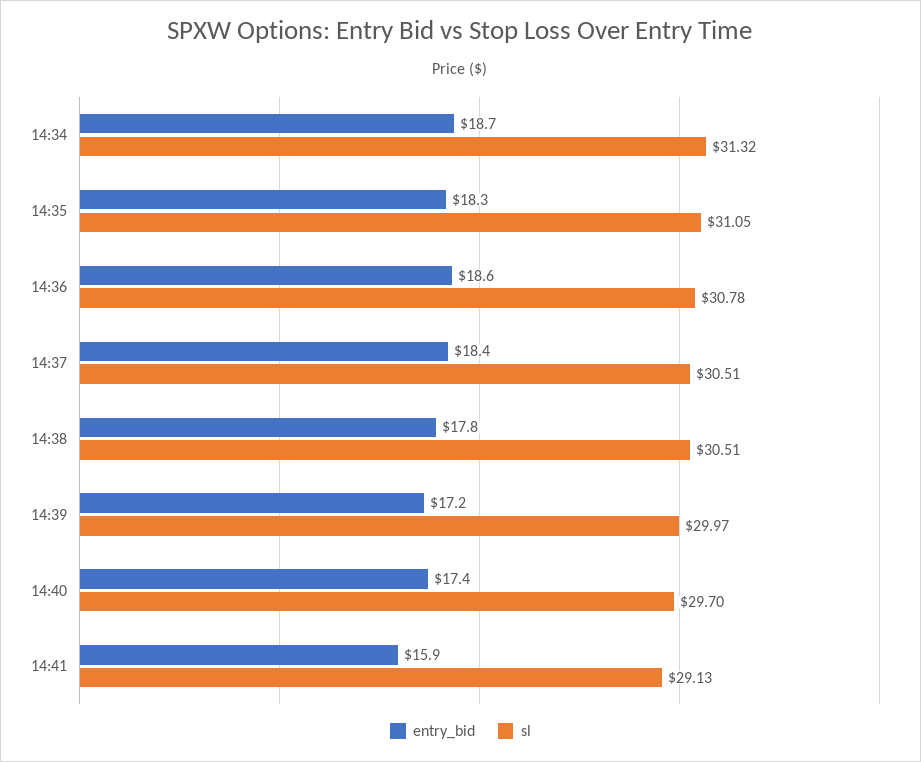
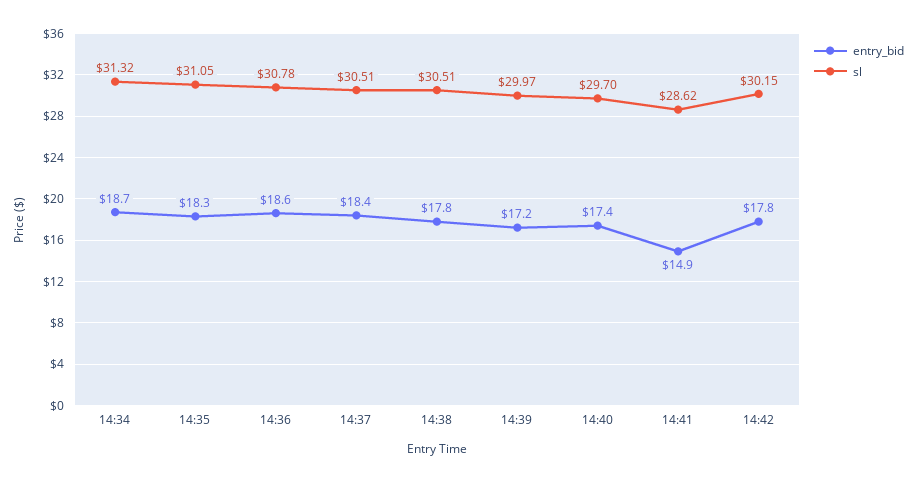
entry_bid, 14:41: 15.9 -> 14.9
sl, 14:41: 29.13 -> 28.62
entry_bid, 14:42: none -> 17.8
sl, 14:42: none -> 30.15

